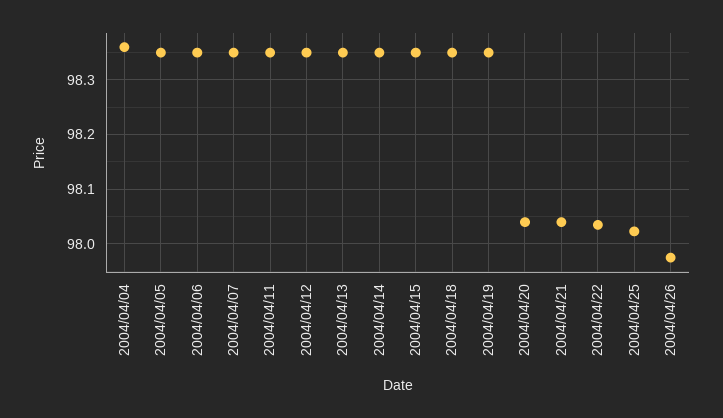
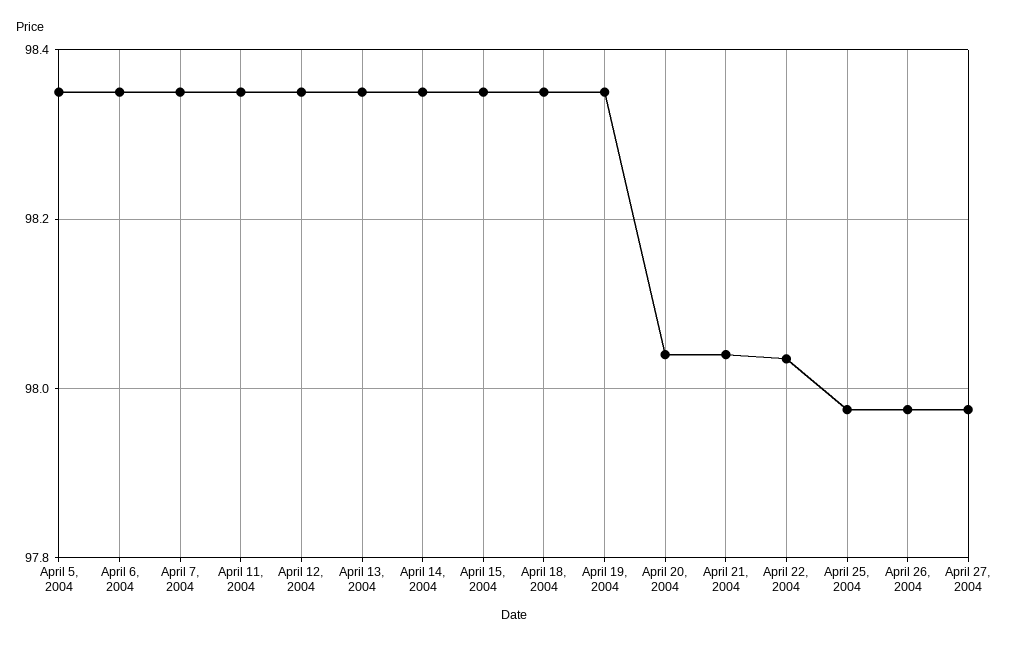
2004/04/04: 98.36 -> none
2004/04/25: 98.02 -> 97.98
April 27, 2004: none -> 97.98

